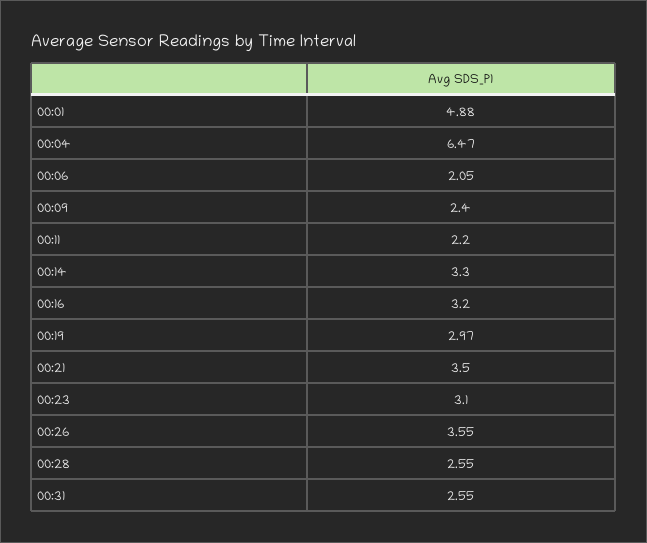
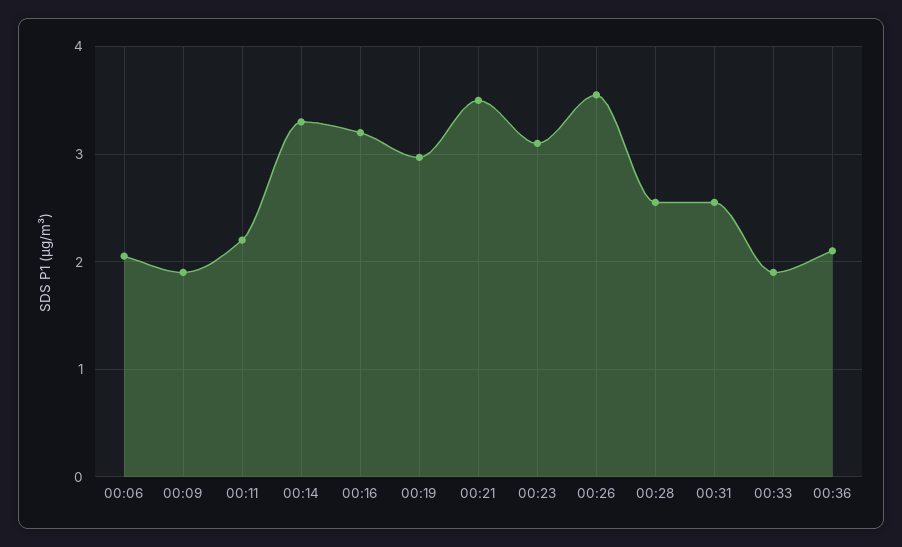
00:01: 4.88 -> none
00:04: 6.47 -> none
00:09: 2.4 -> 1.9
00:33: none -> 1.9
00:36: none -> 2.1

